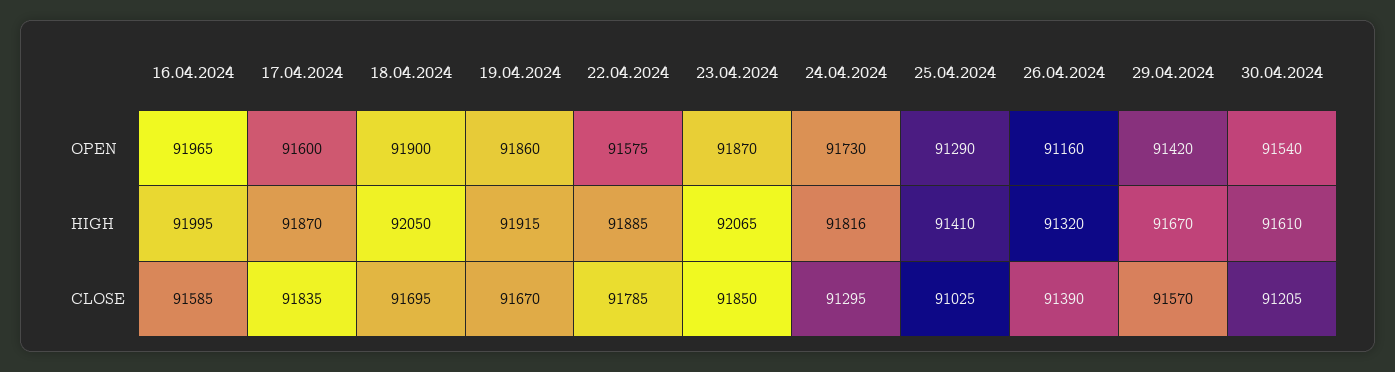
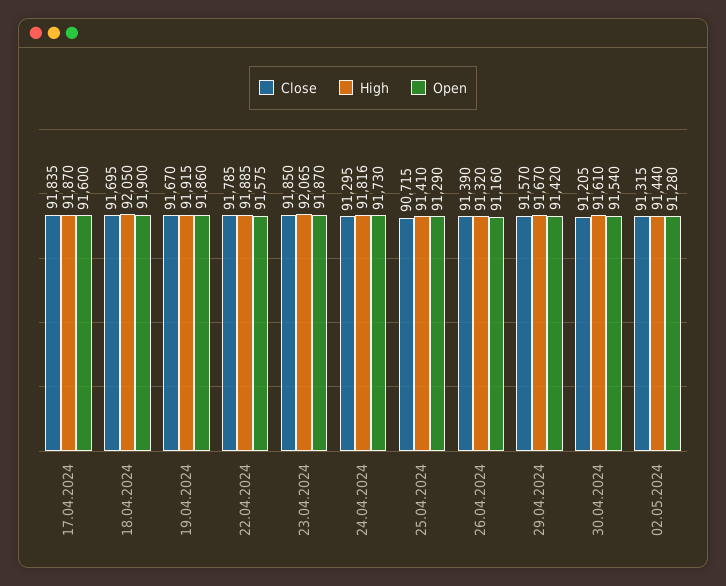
OPEN, 16.04.2024: 91965 -> none
HIGH, 16.04.2024: 91995 -> none
CLOSE, 16.04.2024: 91585 -> none
CLOSE, 25.04.2024: 91025 -> 90715
CLOSE, 02.05.2024: none -> 91315
HIGH, 02.05.2024: none -> 91440
OPEN, 02.05.2024: none -> 91280

